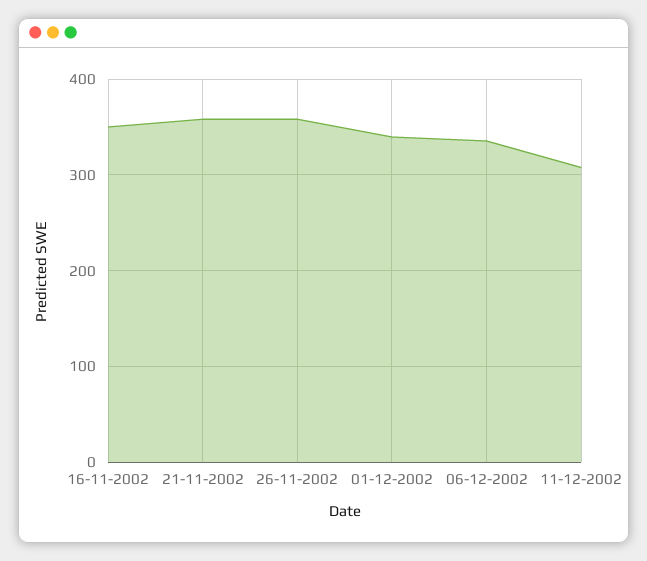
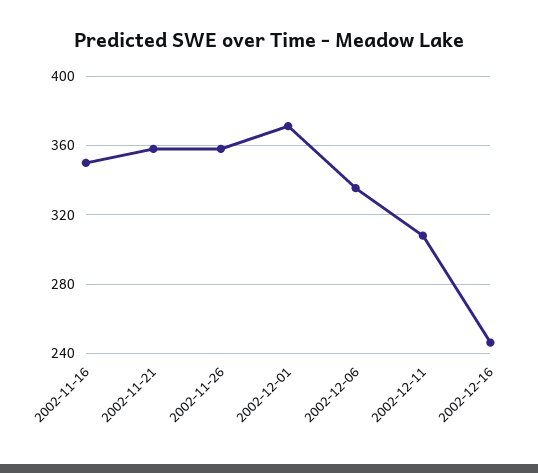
01-12-2002: 340 -> 370
2002-12-16: none -> 245

